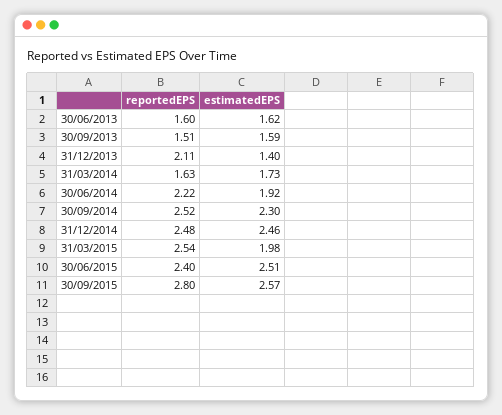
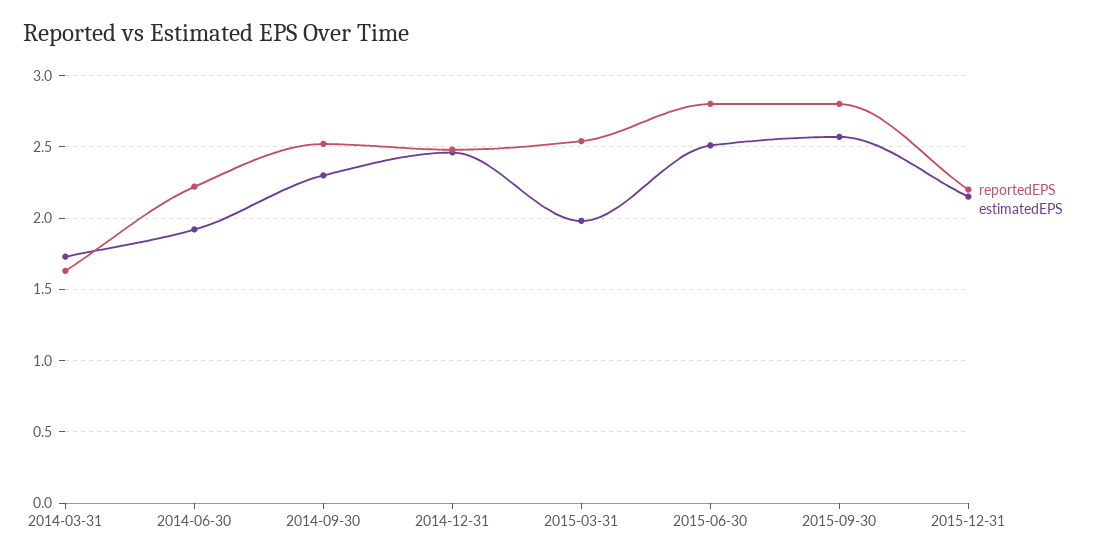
reportedEPS, 30/06/2013: 1.6 -> none
estimatedEPS, 30/06/2013: 1.62 -> none
reportedEPS, 30/09/2013: 1.51 -> none
estimatedEPS, 30/09/2013: 1.59 -> none
reportedEPS, 31/12/2013: 2.11 -> none
estimatedEPS, 31/12/2013: 1.4 -> none
reportedEPS, 30/06/2015: 2.4 -> 2.8
reportedEPS, 2015-12-31: none -> 2.2
estimatedEPS, 2015-12-31: none -> 2.15

